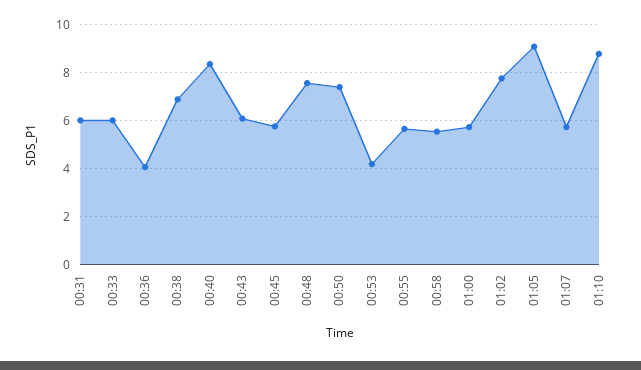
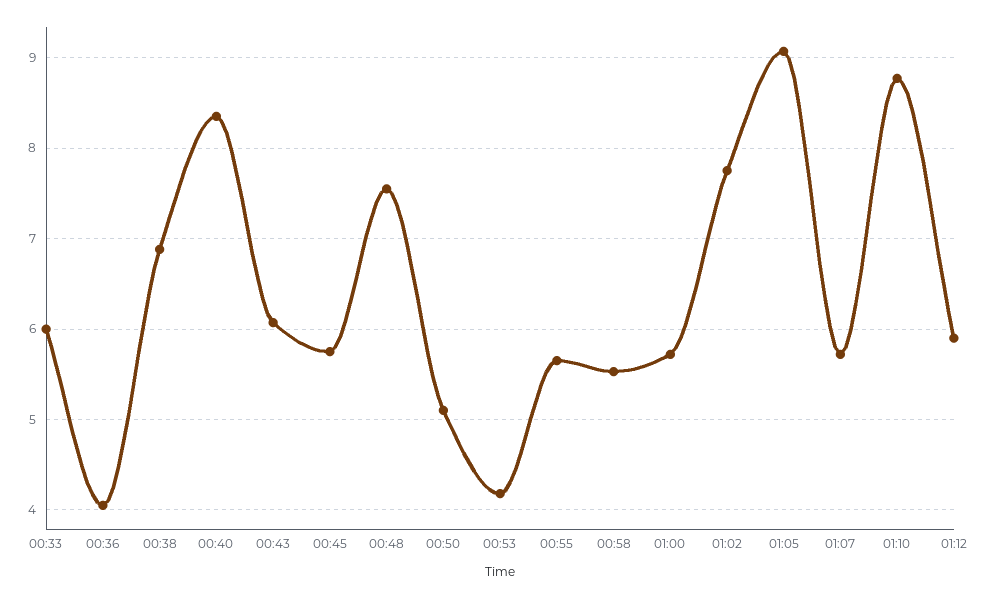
00:31: 6 -> none
00:50: 7.5 -> 5.1
01:12: none -> 5.9

